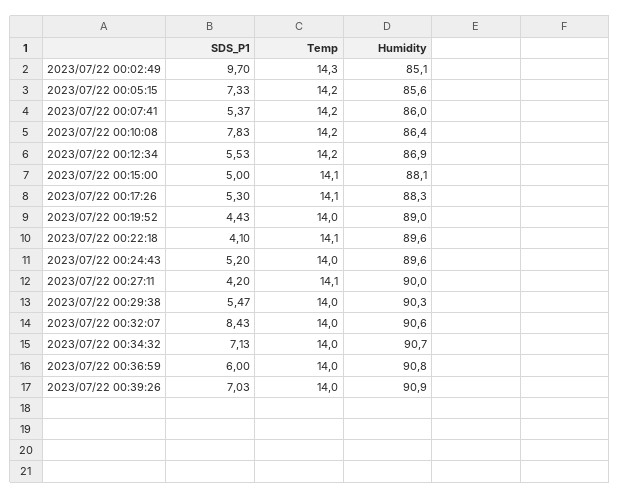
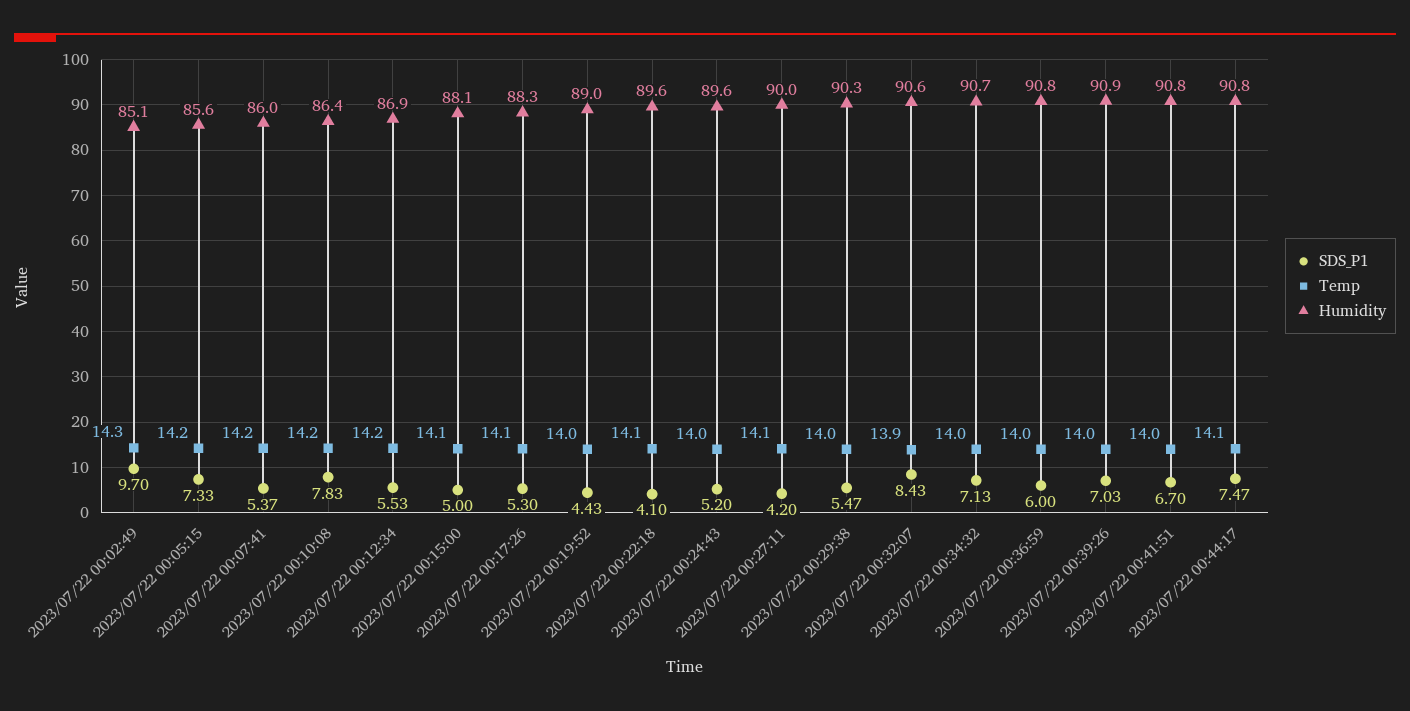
Temp, 2023/07/22 00:32:07: 14 -> 13.9
SDS_P1, 2023/07/22 00:41:51: none -> 6.7
Temp, 2023/07/22 00:41:51: none -> 14
Humidity, 2023/07/22 00:41:51: none -> 90.8
SDS_P1, 2023/07/22 00:44:17: none -> 7.47
Temp, 2023/07/22 00:44:17: none -> 14.1
Humidity, 2023/07/22 00:44:17: none -> 90.8

